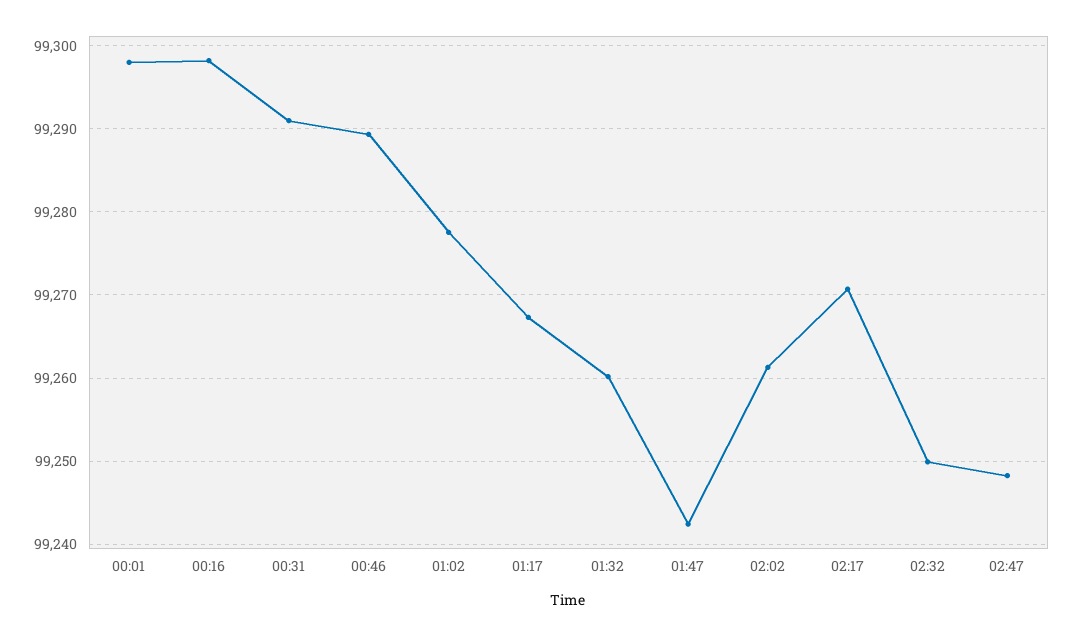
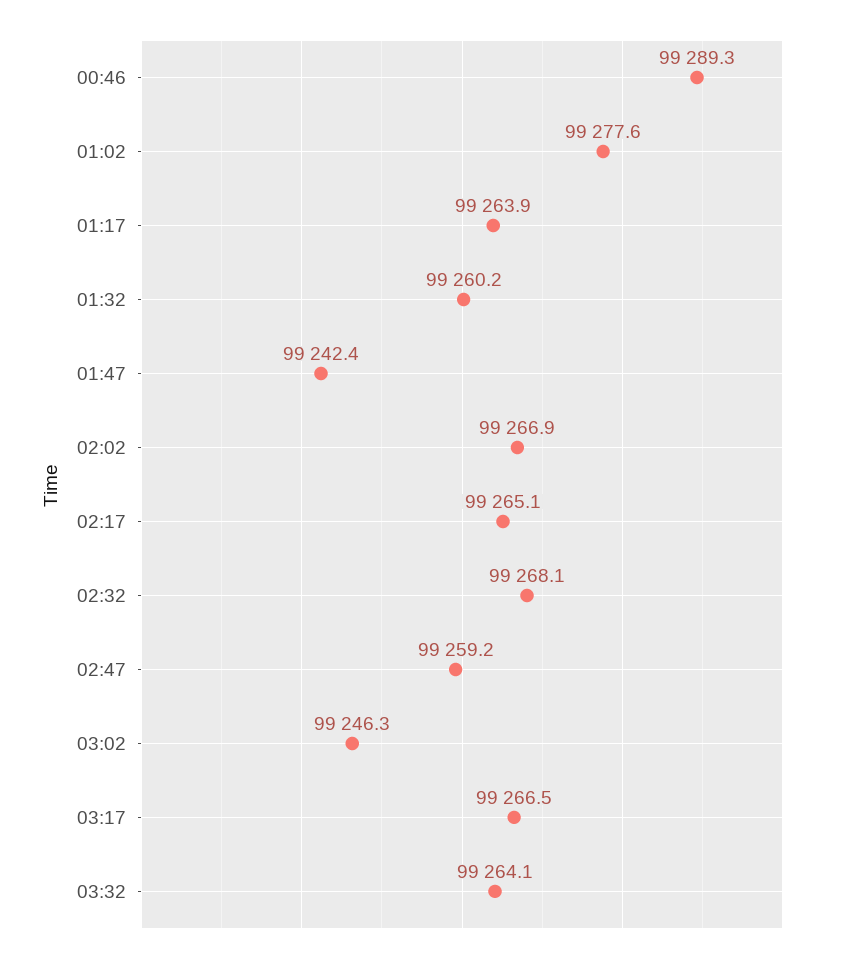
00:01: 99298 -> none
00:16: 99298 -> none
00:31: 99291 -> none
01:17: 99267 -> 99263.9
02:02: 99261 -> 99266.9
02:17: 99271 -> 99265.1
02:32: 99250 -> 99268.1
02:47: 99248 -> 99259.2
03:02: none -> 99246.3
03:17: none -> 99266.5
03:32: none -> 99264.1

